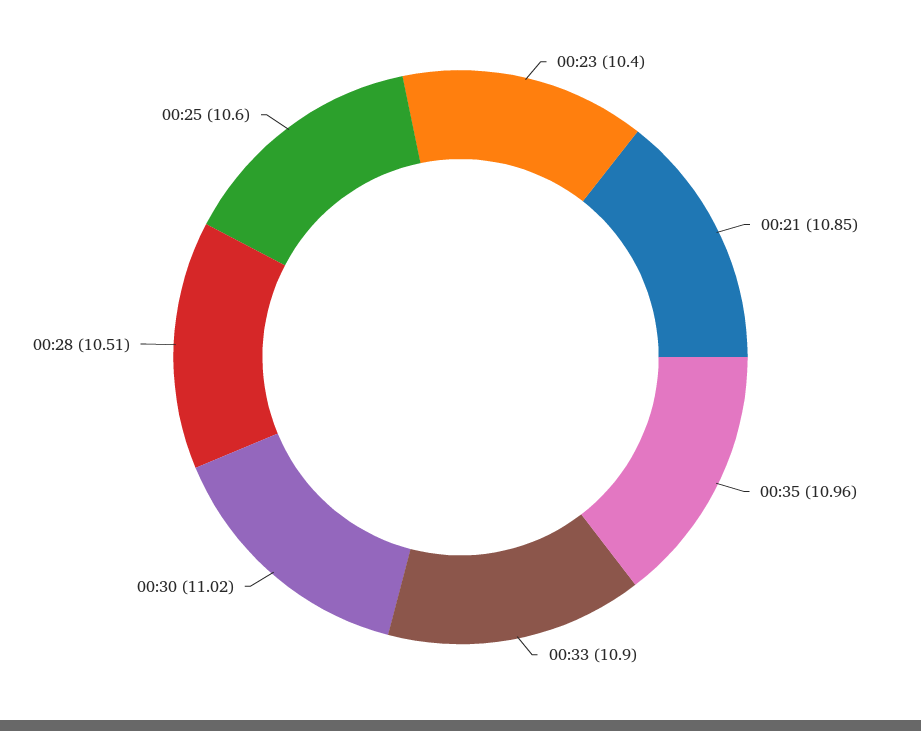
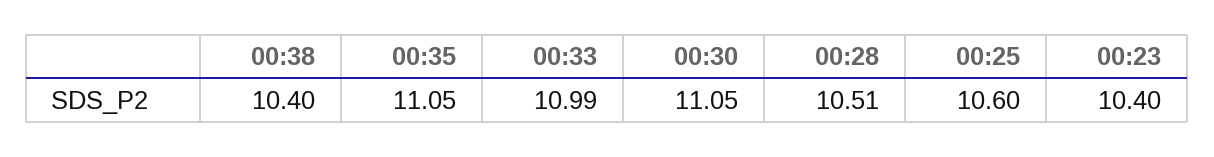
00:21: 10.85 -> none
00:35: 10.96 -> 11.05
00:33: 10.9 -> 10.99
00:30: 11.02 -> 11.05
00:38: none -> 10.4

